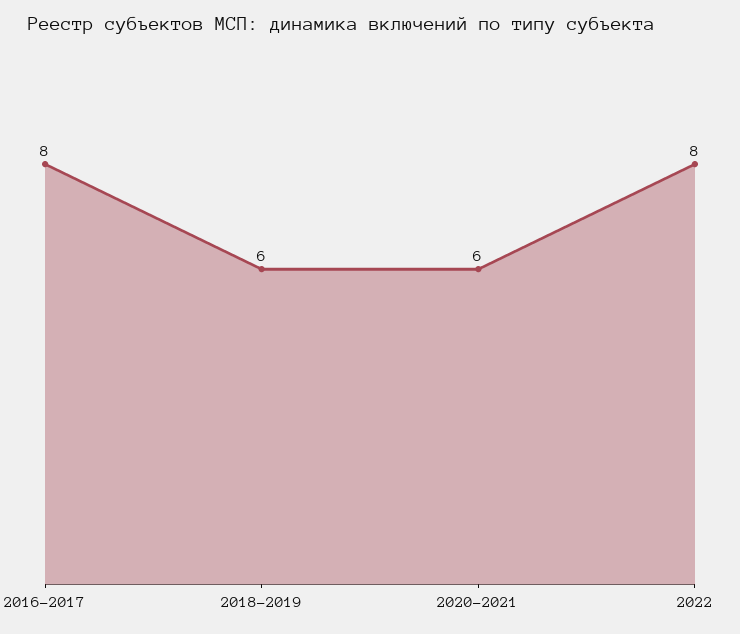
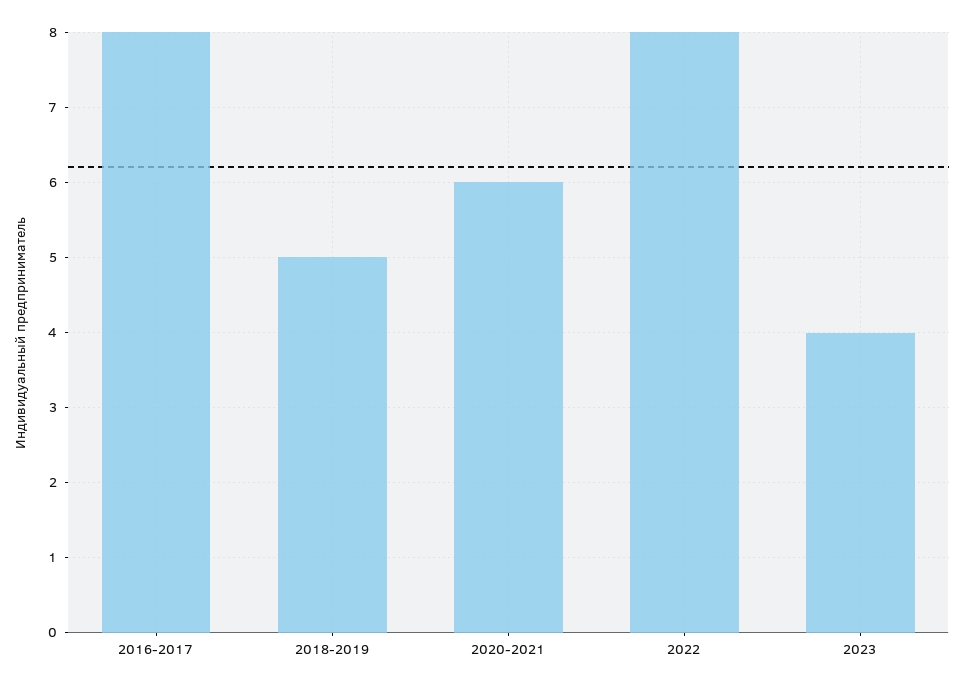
2018-2019: 6 -> 5
2023: none -> 4

